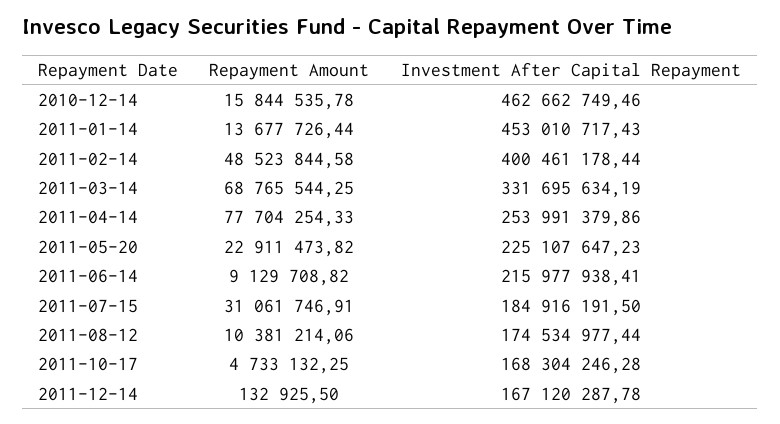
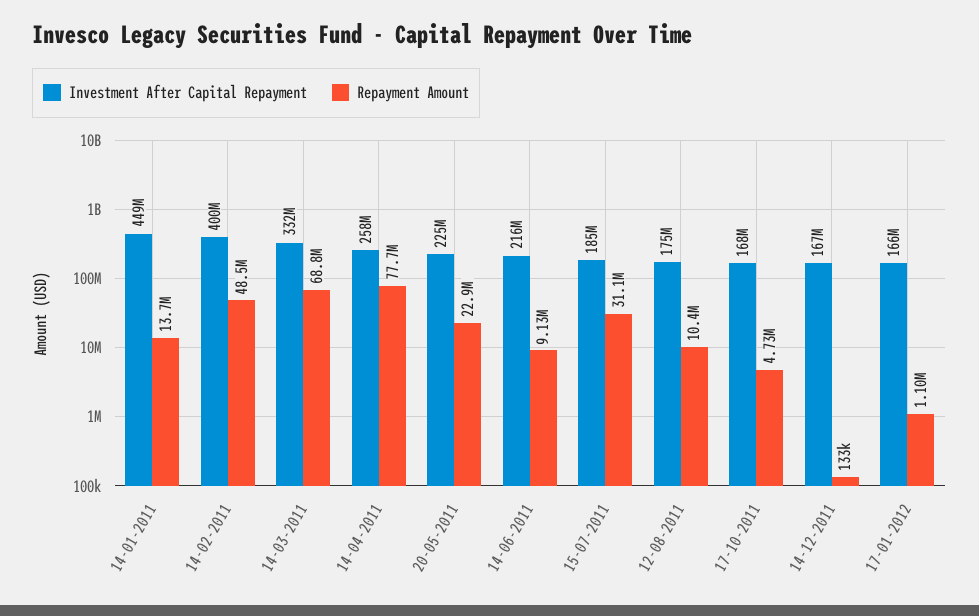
Repayment Amount, 2010-12-14: 15844535.78 -> none
Investment After Capital Repayment, 2010-12-14: 462662749.46 -> none
Investment After Capital Repayment, 2011-01-14: 453010717.43 -> 449000000
Investment After Capital Repayment, 2011-04-14: 253991379.86 -> 258000000
Investment After Capital Repayment, 17-01-2012: none -> 166000000
Repayment Amount, 17-01-2012: none -> 1100000

